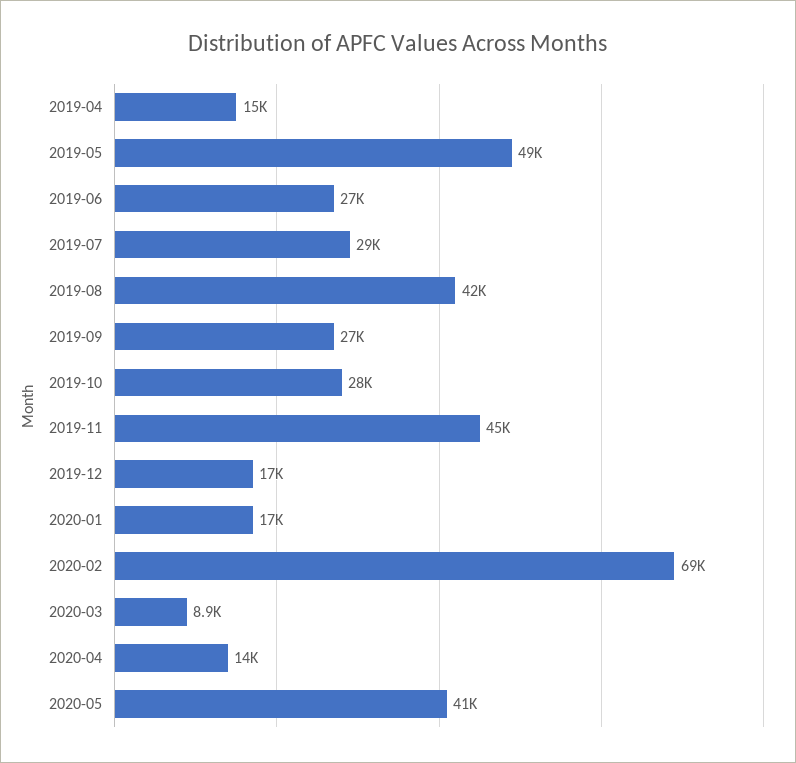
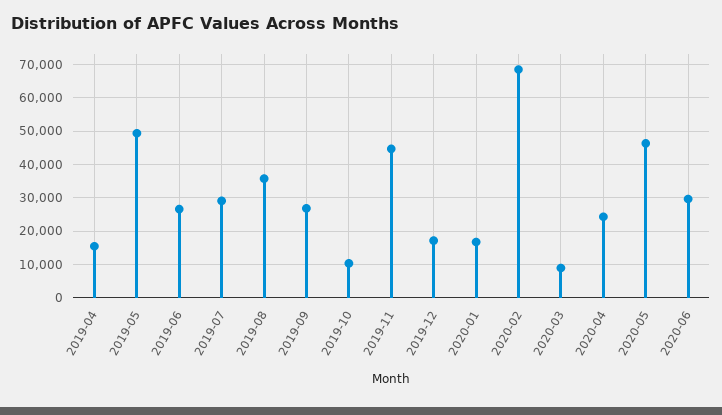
2019-08: 42000 -> 36000
2019-10: 28000 -> 10000
2020-04: 14000 -> 24000
2020-05: 41000 -> 46000
2020-06: none -> 30000

